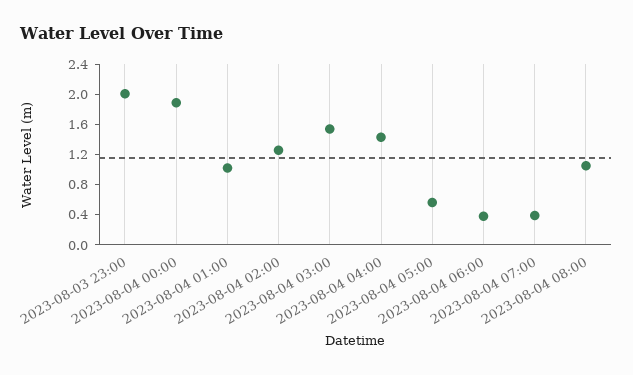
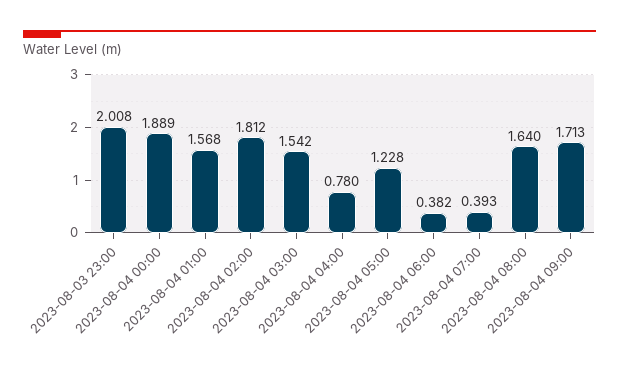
2023-08-04 01:00: 1 -> 1.568
2023-08-04 02:00: 1.2 -> 1.812
2023-08-04 04:00: 1.4 -> 0.78
2023-08-04 05:00: 0.6 -> 1.228
2023-08-04 08:00: 1 -> 1.64
2023-08-04 09:00: none -> 1.713

